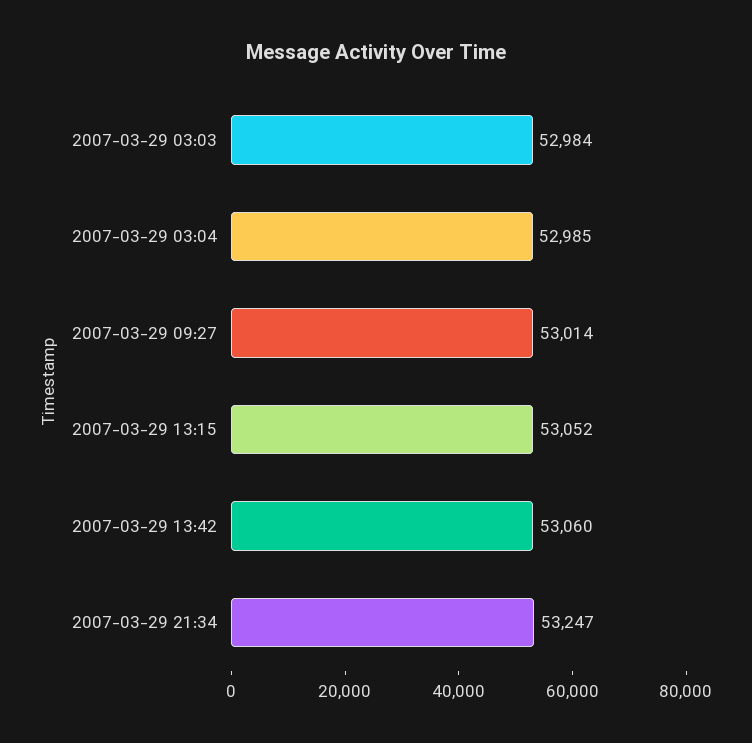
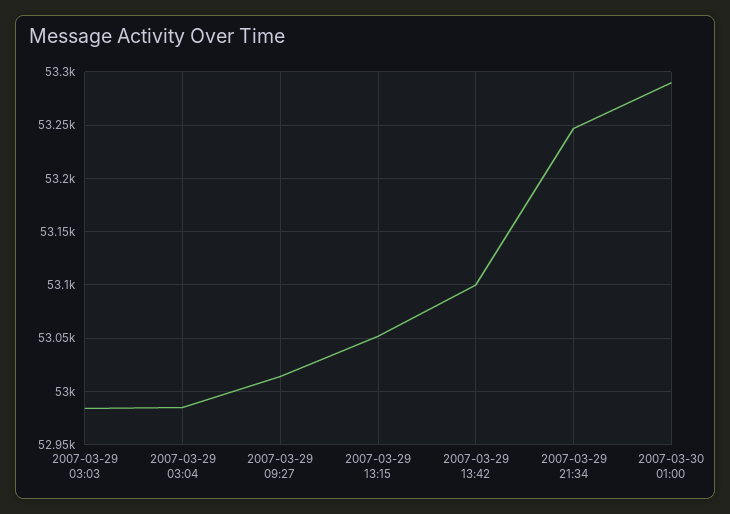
2007-03-29 13:42: 53060 -> 53100
2007-03-30 01:00: none -> 53290

